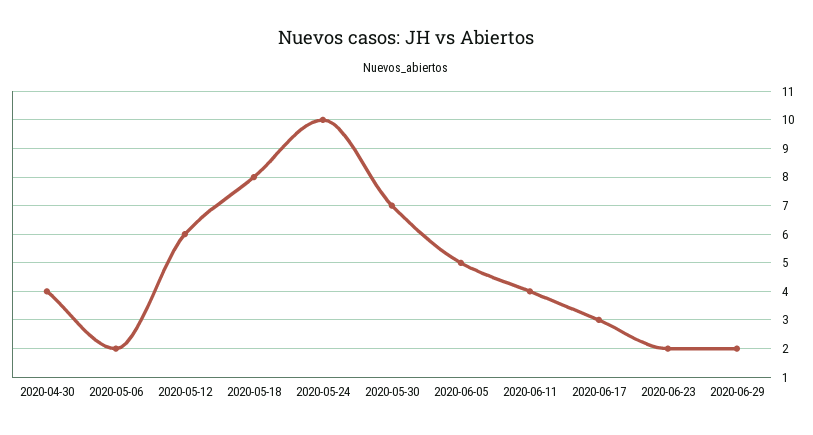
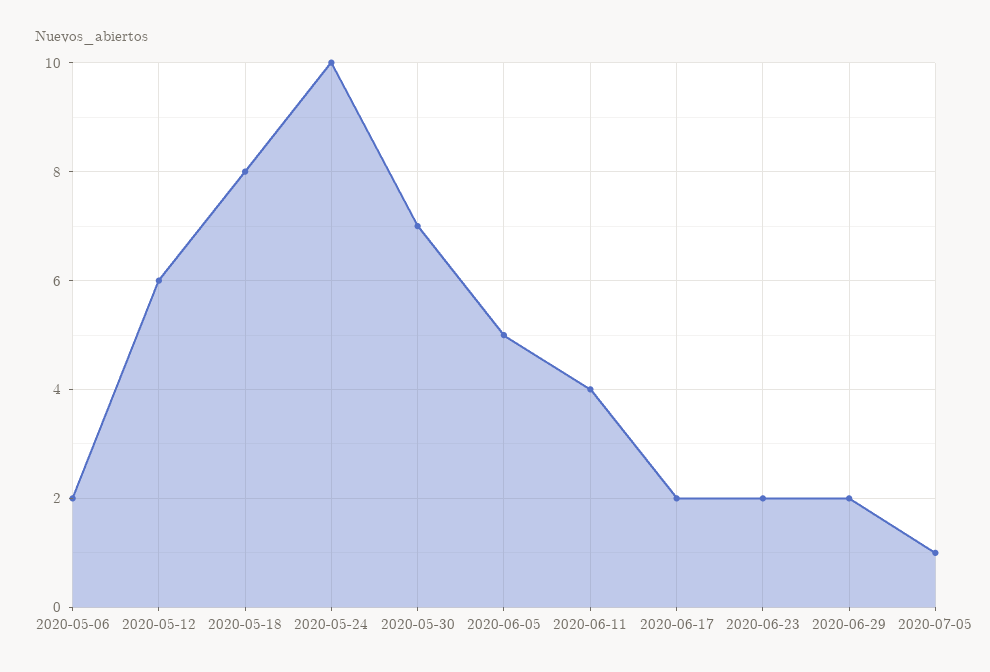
2020-04-30: 4 -> none
2020-06-17: 3 -> 2
2020-07-05: none -> 1

